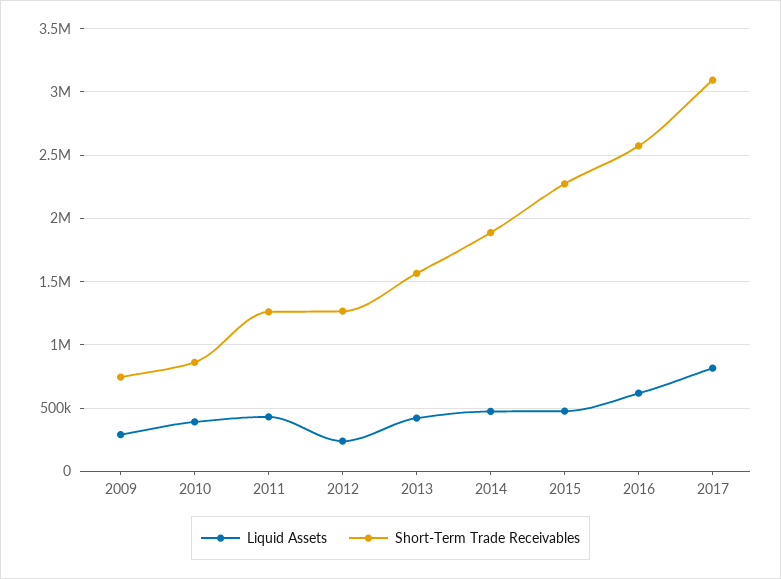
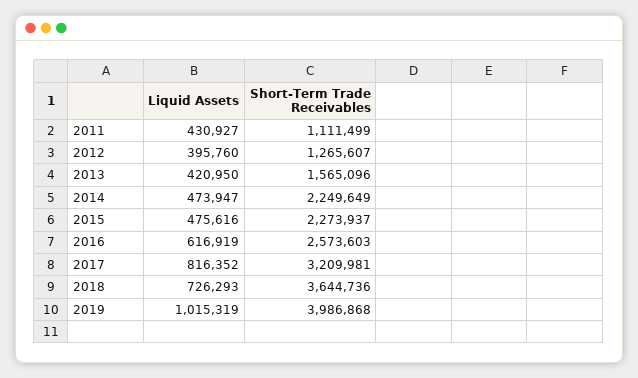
Liquid Assets, 2009: 300000 -> none
Short-Term Trade Receivables, 2009: 750000 -> none
Liquid Assets, 2010: 400000 -> none
Short-Term Trade Receivables, 2010: 850000 -> none
Short-Term Trade Receivables, 2011: 1250000 -> 1111499
Liquid Assets, 2012: 250000 -> 395760
Short-Term Trade Receivables, 2014: 1900000 -> 2249649
Short-Term Trade Receivables, 2017: 3100000 -> 3209981
Liquid Assets, 2018: none -> 726293
Short-Term Trade Receivables, 2018: none -> 3644736
Liquid Assets, 2019: none -> 1015319
Short-Term Trade Receivables, 2019: none -> 3986868

